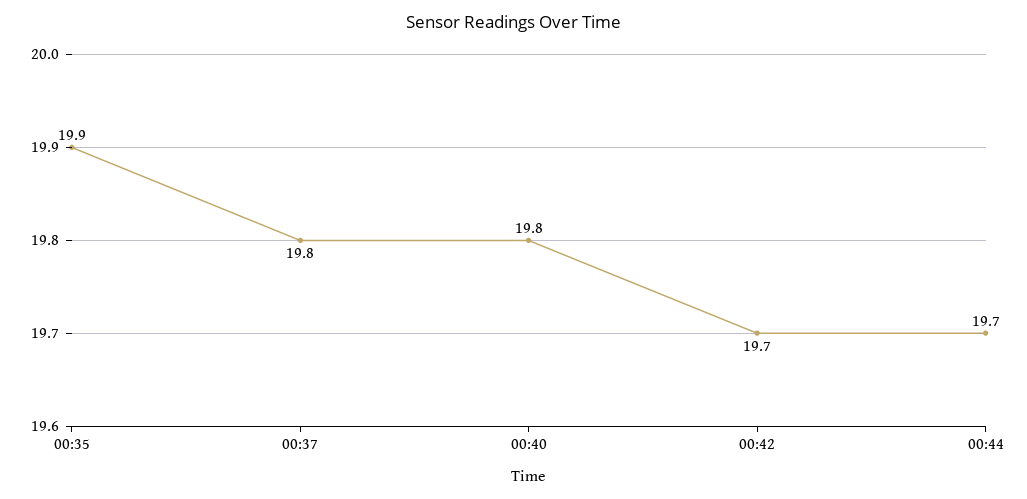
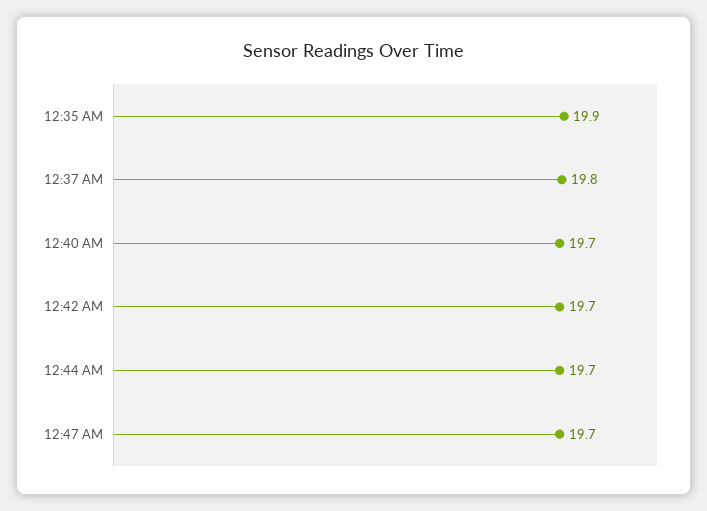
00:40: 19.8 -> 19.7
12:47 AM: none -> 19.7

